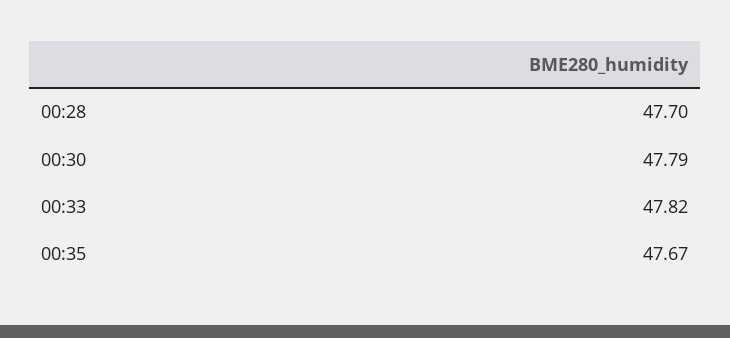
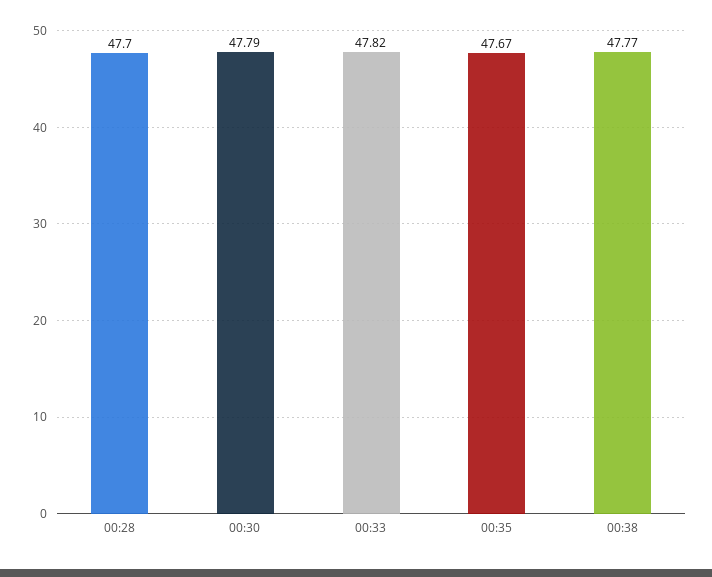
00:38: none -> 47.77

